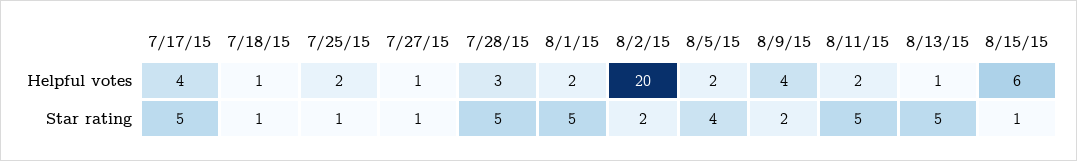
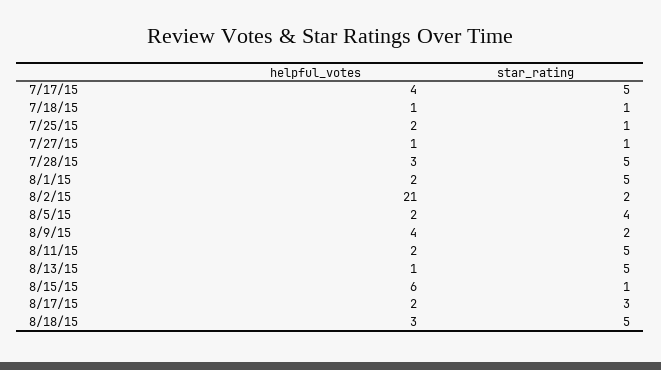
8/2/15, Helpful votes: 20 -> 21
8/17/15, Helpful votes: none -> 2
8/17/15, Star rating: none -> 3
8/18/15, Helpful votes: none -> 3
8/18/15, Star rating: none -> 5

